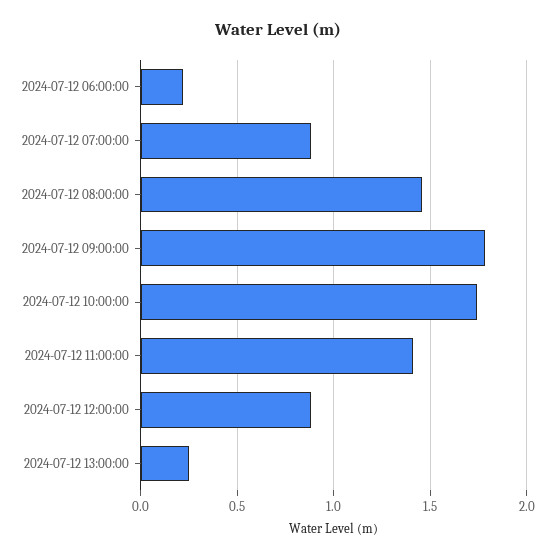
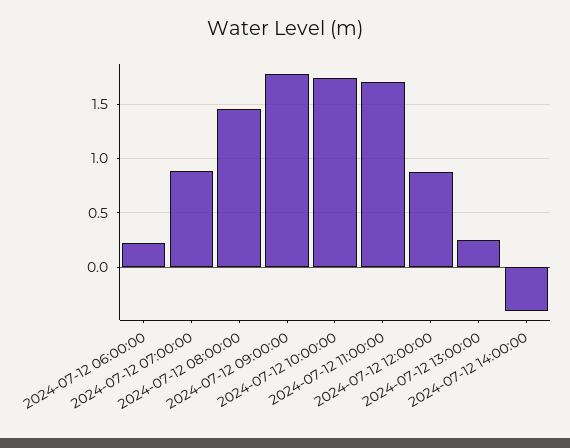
2024-07-12 11:00:00: 1.4 -> 1.7
2024-07-12 14:00:00: none -> -0.4

